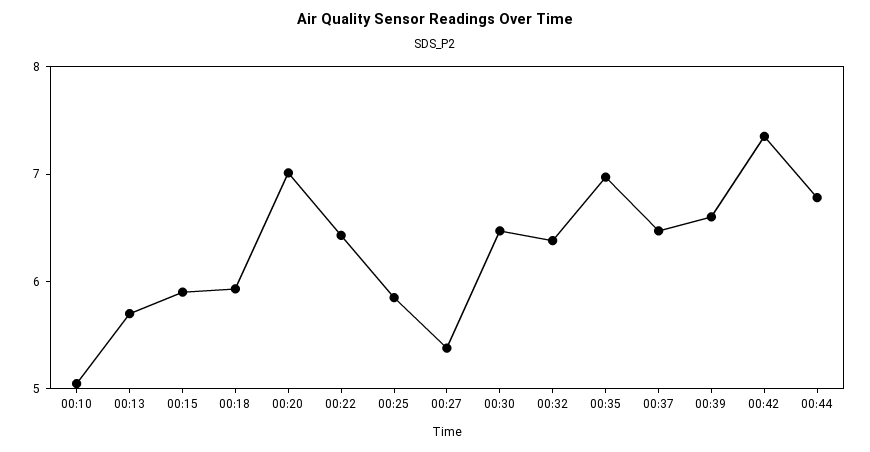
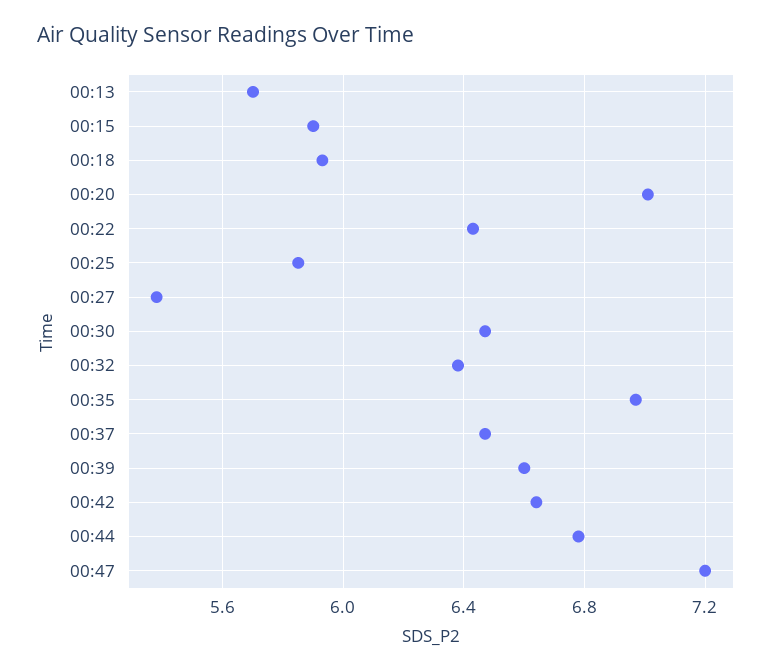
00:10: 5 -> none
00:42: 7.4 -> 6.65
00:47: none -> 7.2

